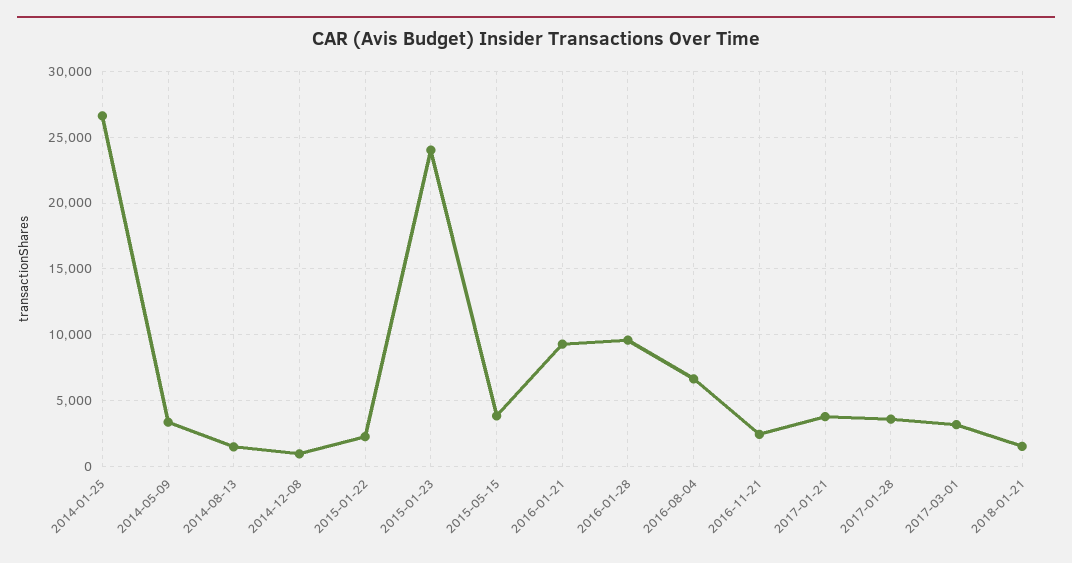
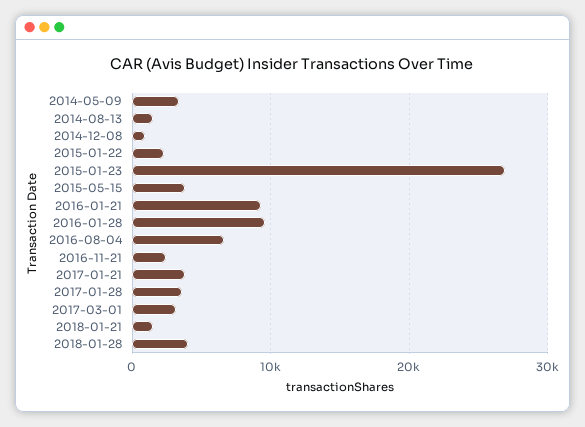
2014-01-25: 26500 -> none
2015-01-23: 24000 -> 27000
2018-01-28: none -> 4000

